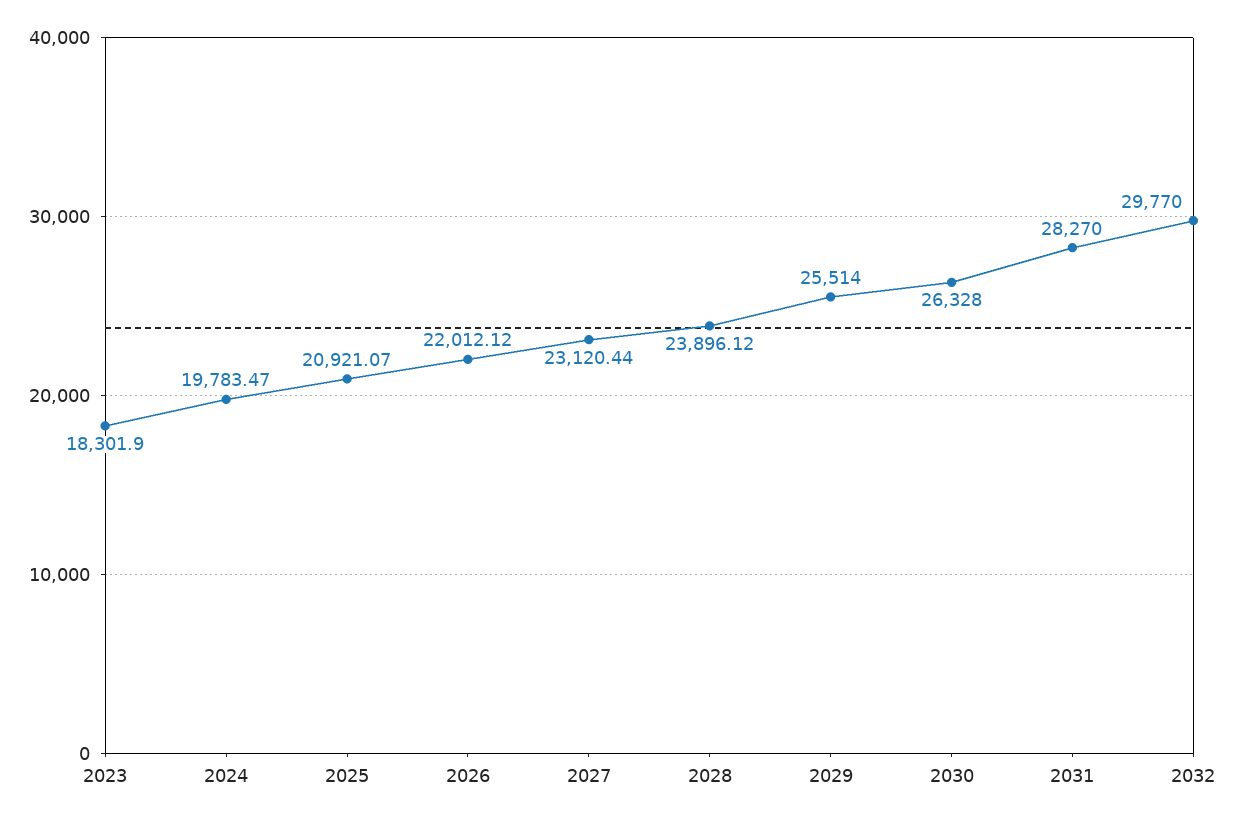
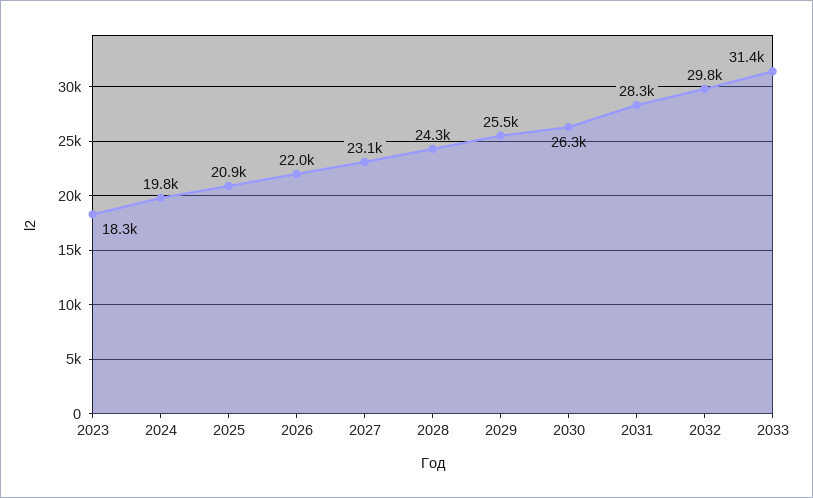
2028: 23896.12 -> 24300
2033: none -> 31400

